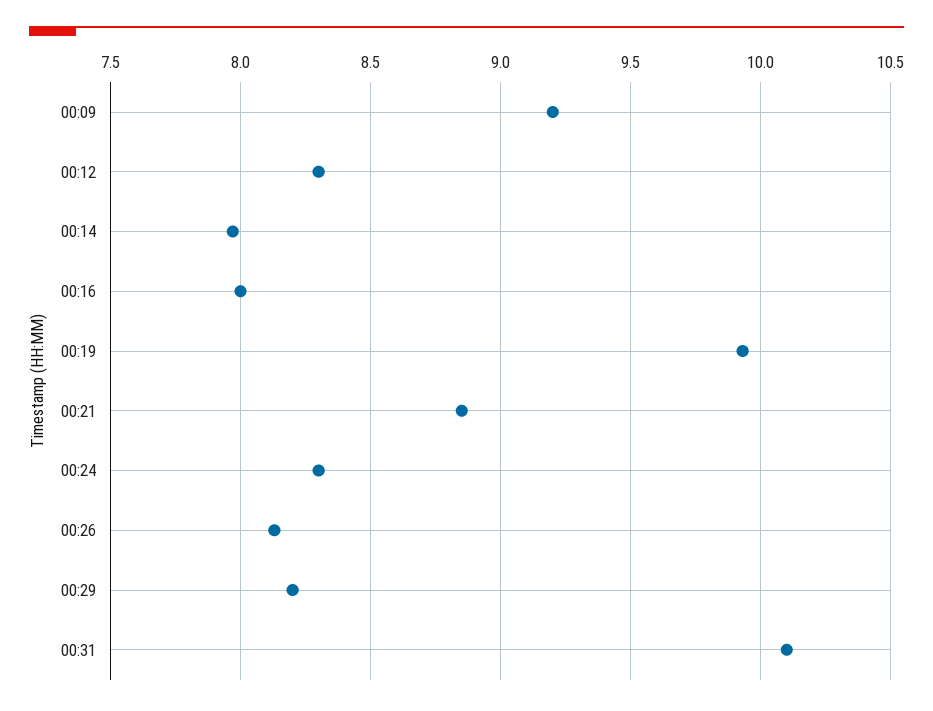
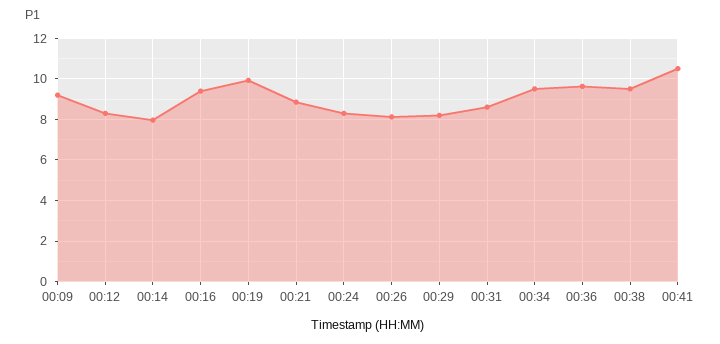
00:16: 8 -> 9.5
00:31: 10.1 -> 8.5
00:34: none -> 9.5
00:36: none -> 9.5
00:38: none -> 9.5
00:41: none -> 10.5

